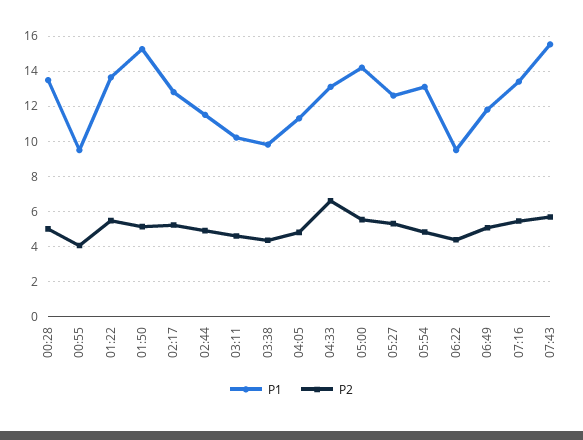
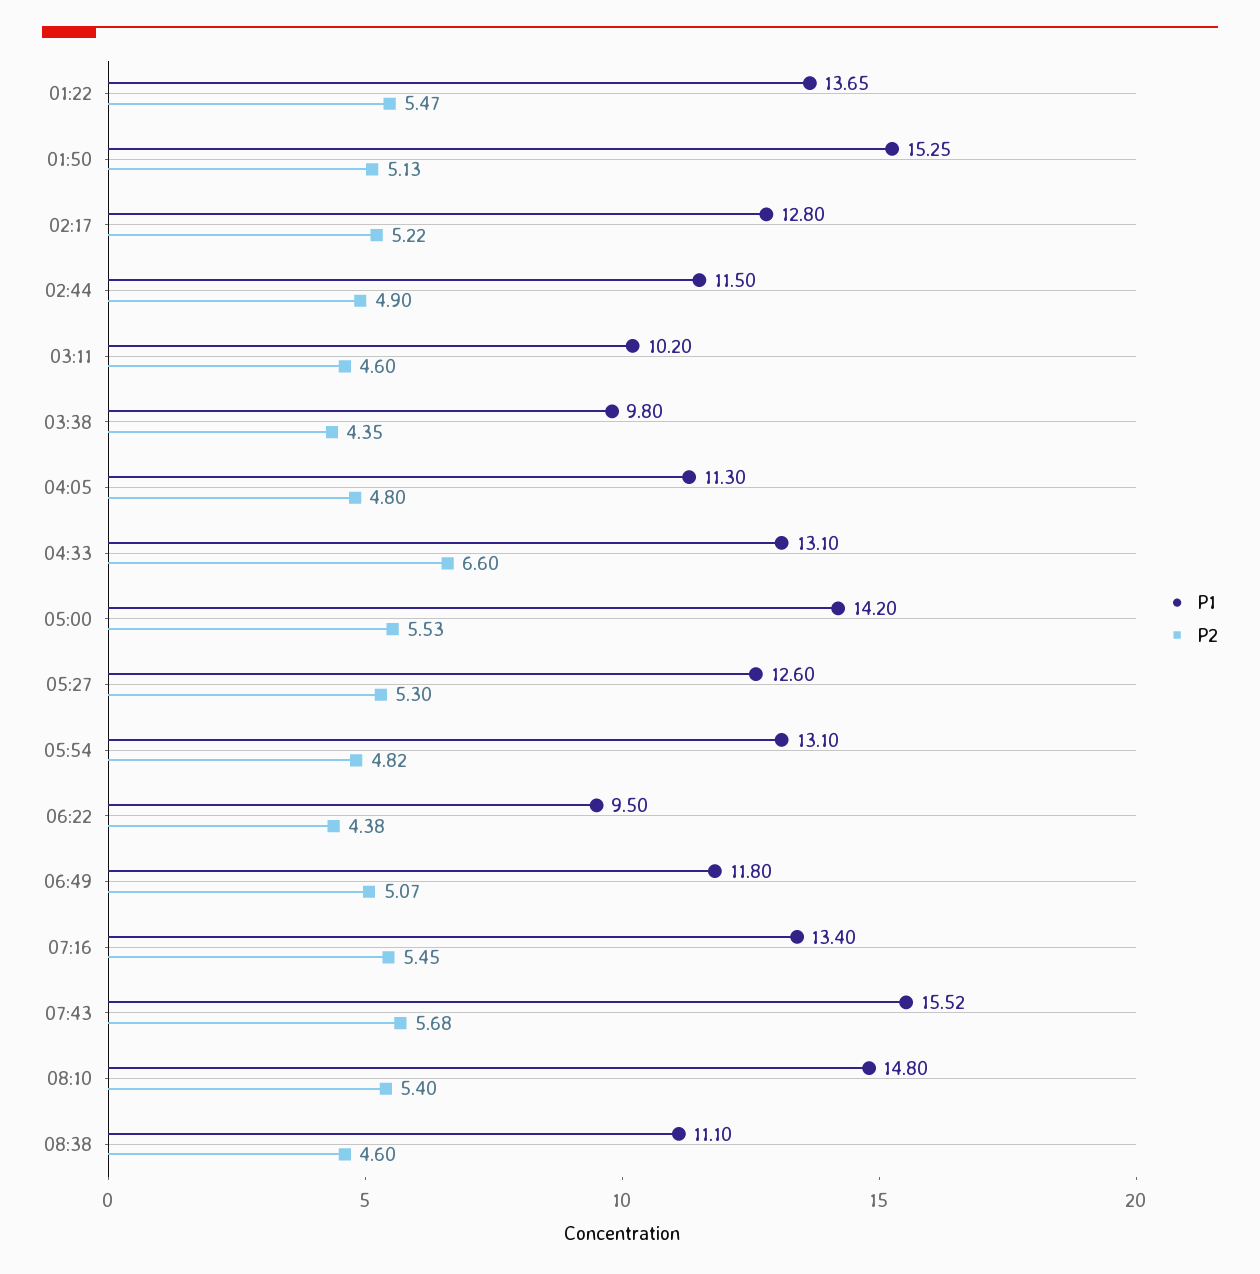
P1, 00:28: 13.5 -> none
P2, 00:28: 5 -> none
P1, 00:55: 9.5 -> none
P2, 00:55: 4 -> none
P1, 08:10: none -> 14.8
P2, 08:10: none -> 5.4
P1, 08:38: none -> 11.1
P2, 08:38: none -> 4.6

